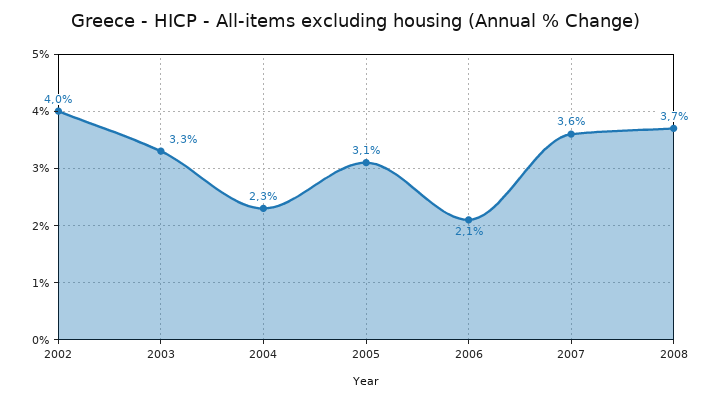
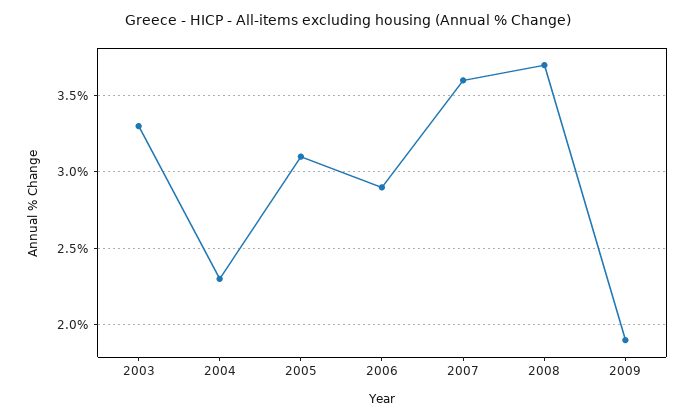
2002: 4 -> none
2006: 2.1 -> 2.9
2009: none -> 1.9

